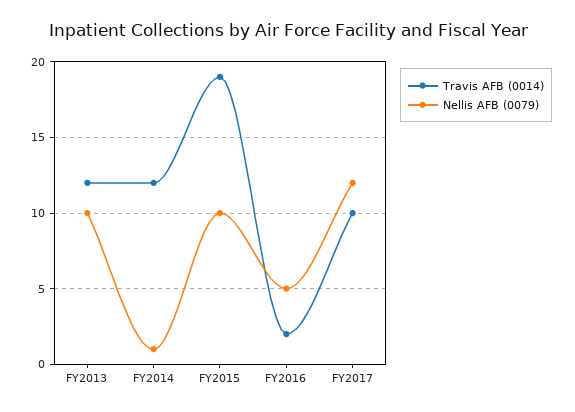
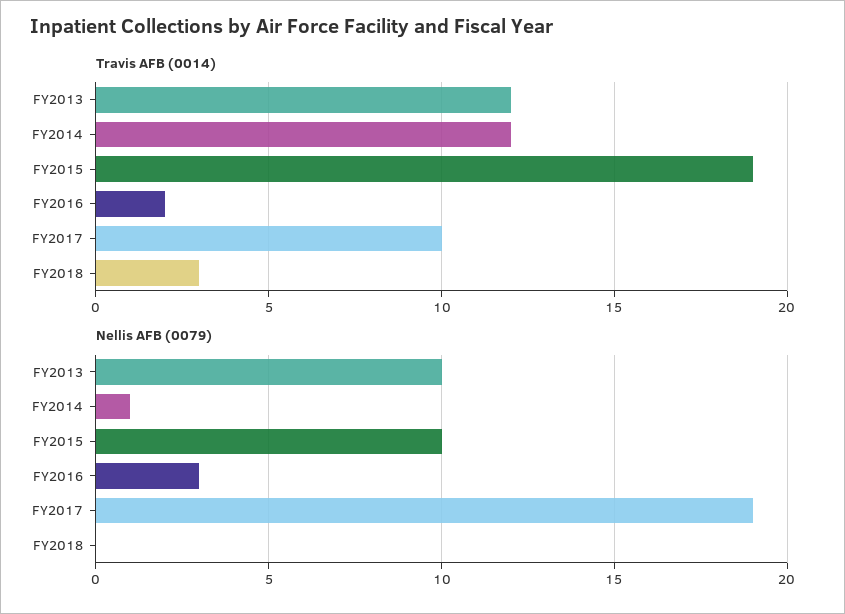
Nellis AFB (0079), FY2016: 5 -> 3
Nellis AFB (0079), FY2017: 12 -> 19
Travis AFB (0014), FY2018: none -> 3
Nellis AFB (0079), FY2018: none -> 0

